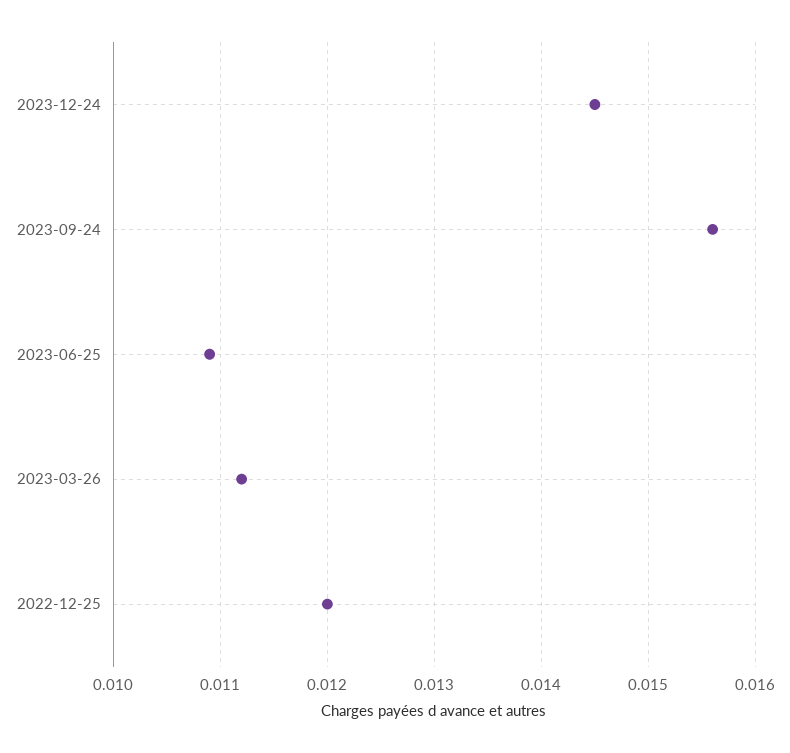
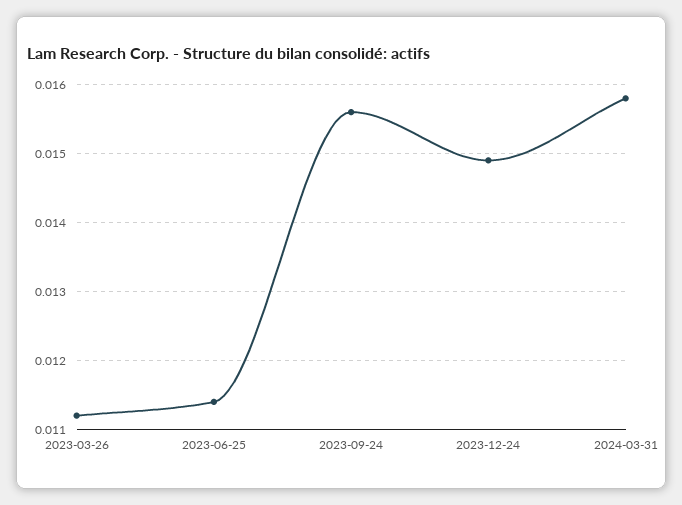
2023-12-24: 0.0145 -> 0.0149
2023-06-25: 0.0109 -> 0.0114
2022-12-25: 0.012 -> none
2024-03-31: none -> 0.0158

